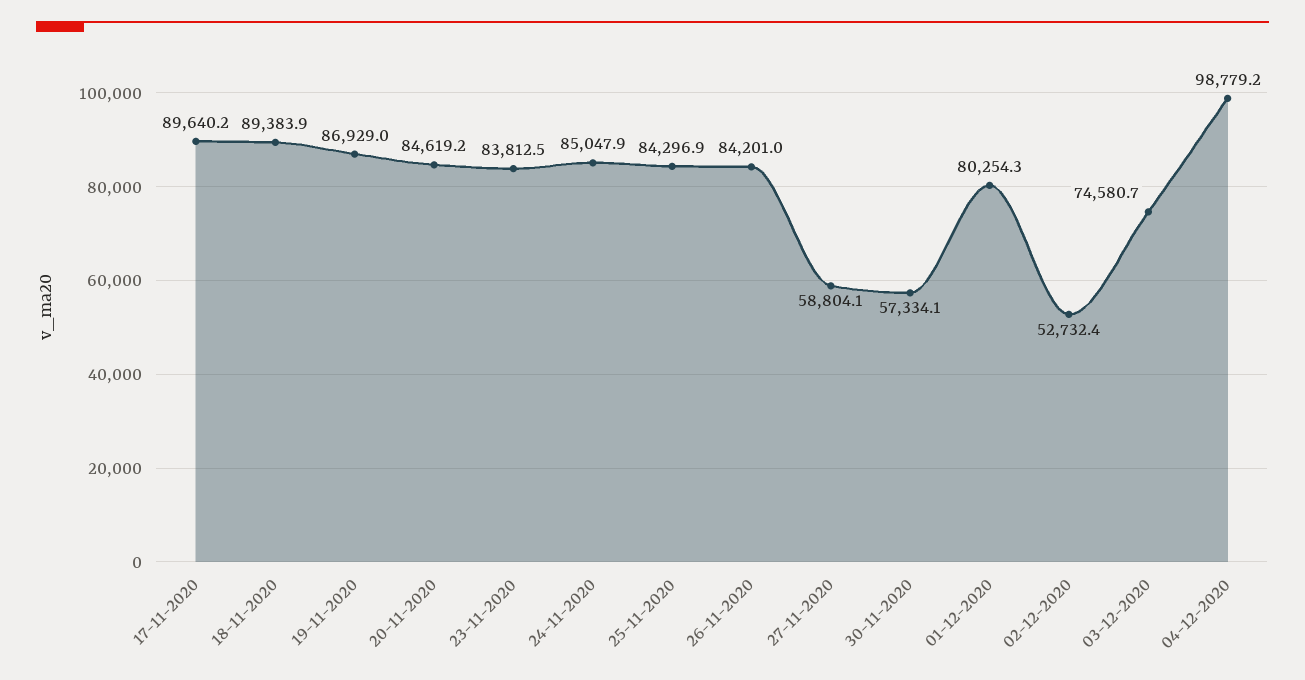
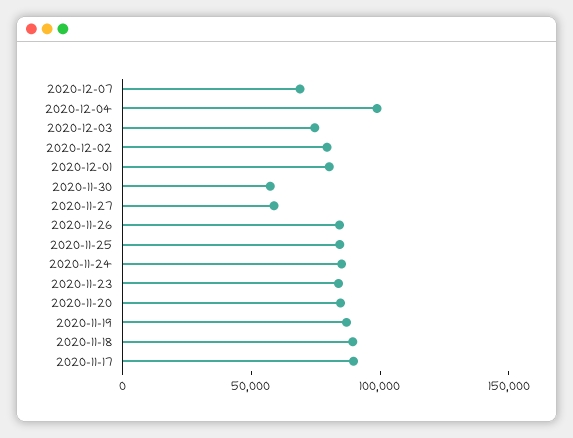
02-12-2020: 52732.4 -> 80000
2020-12-07: none -> 70000

